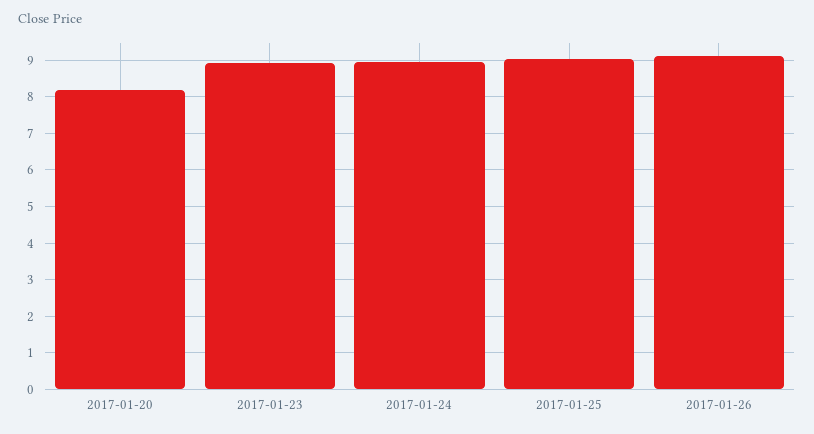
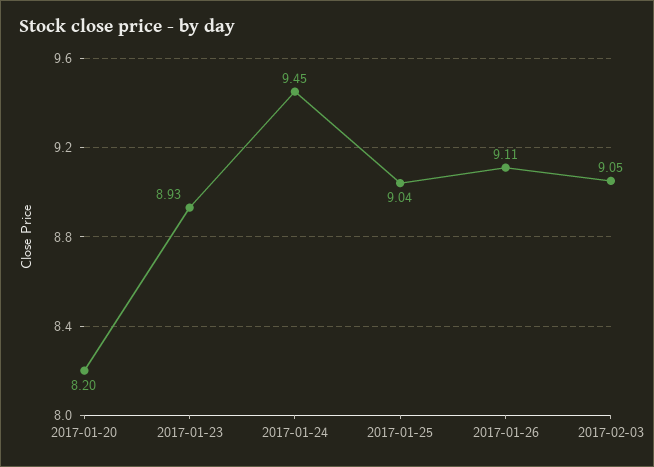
2017-01-24: 9 -> 9.45
2017-02-03: none -> 9.05

